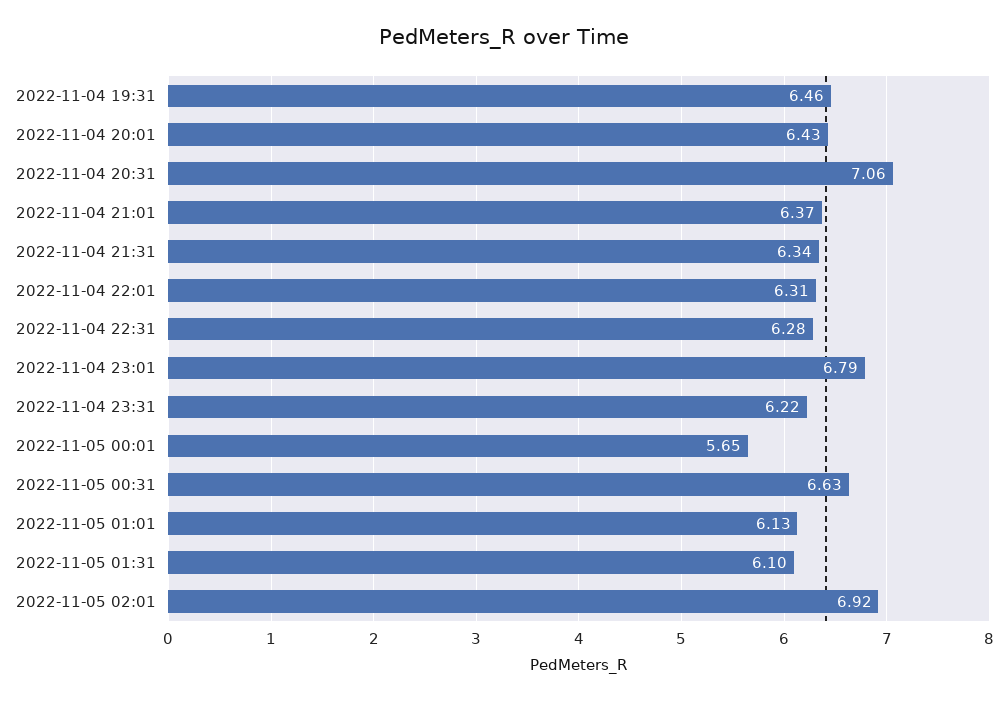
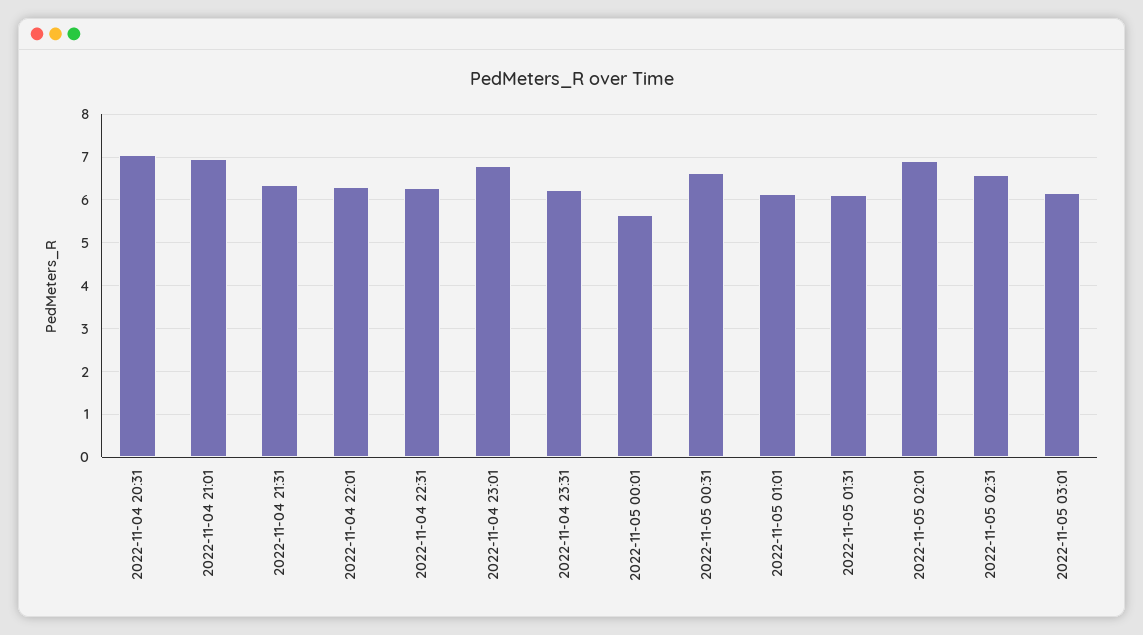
2022-11-04 19:31: 6.46 -> none
2022-11-04 20:01: 6.43 -> none
2022-11-04 21:01: 6.37 -> 7
2022-11-05 02:31: none -> 6.6
2022-11-05 03:01: none -> 6.2

